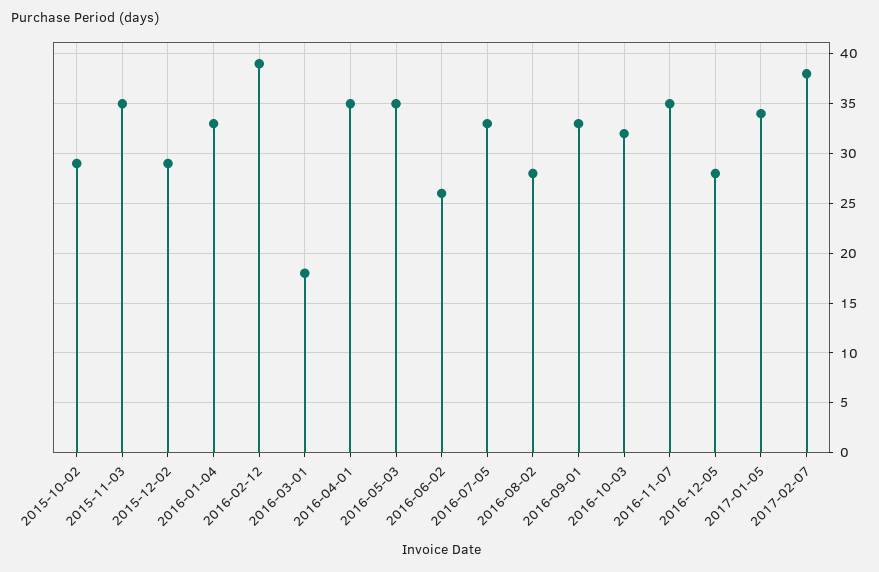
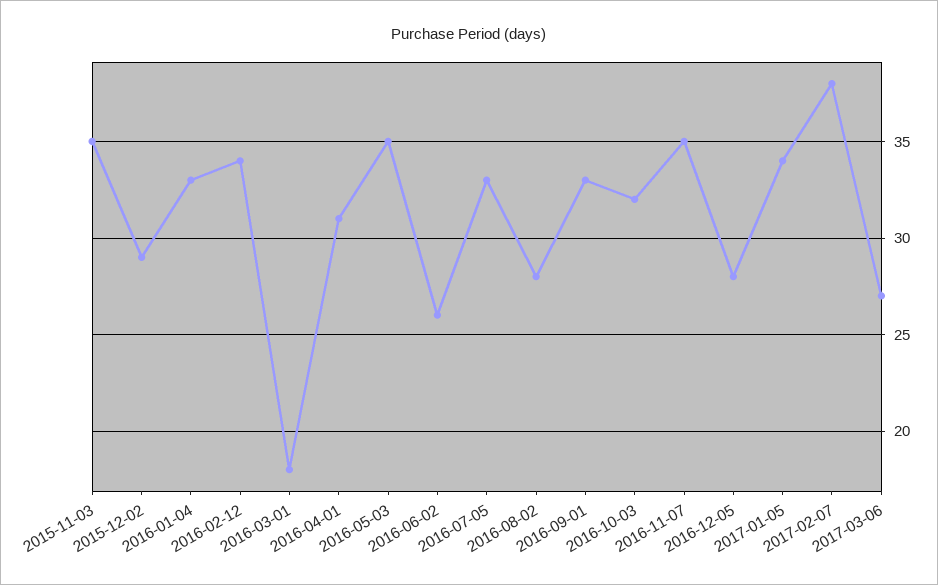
2015-10-02: 29 -> none
2016-02-12: 39 -> 34
2016-04-01: 35 -> 31
2017-03-06: none -> 27

